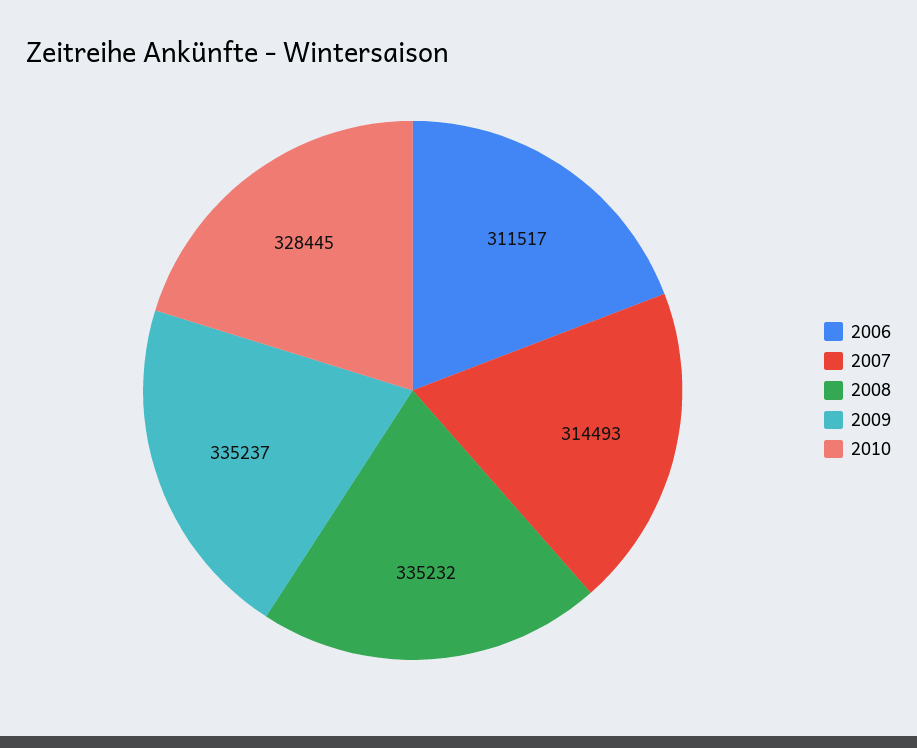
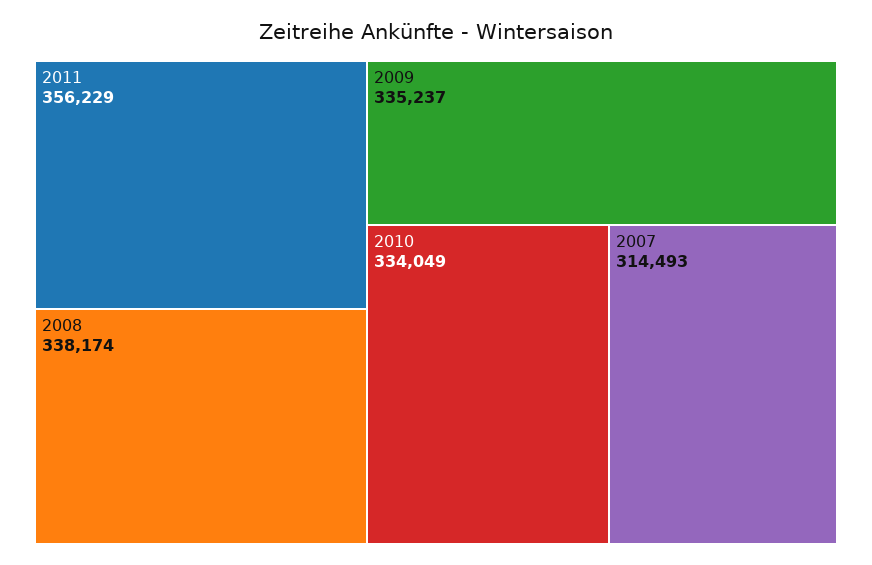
2006: 311517 -> none
2008: 335232 -> 338174
2010: 328445 -> 334049
2011: none -> 356229

